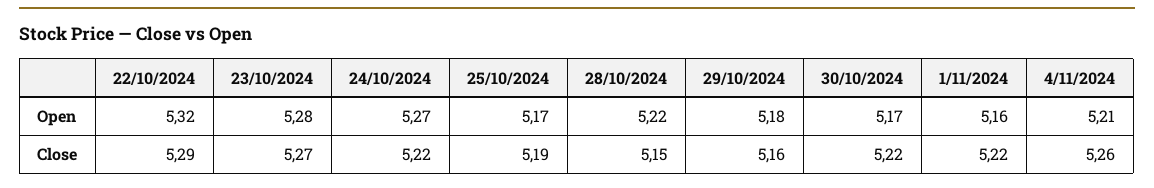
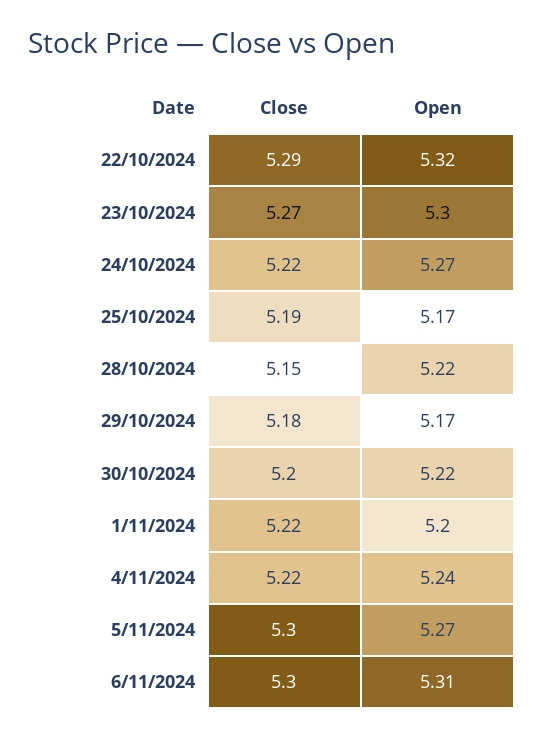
23/10/2024, Open: 5.28 -> 5.3
29/10/2024, Open: 5.18 -> 5.17
30/10/2024, Open: 5.17 -> 5.22
1/11/2024, Open: 5.16 -> 5.2
4/11/2024, Open: 5.21 -> 5.24
29/10/2024, Close: 5.16 -> 5.18
30/10/2024, Close: 5.22 -> 5.2
4/11/2024, Close: 5.26 -> 5.22
5/11/2024, Close: none -> 5.3
5/11/2024, Open: none -> 5.27
6/11/2024, Close: none -> 5.3
6/11/2024, Open: none -> 5.31

